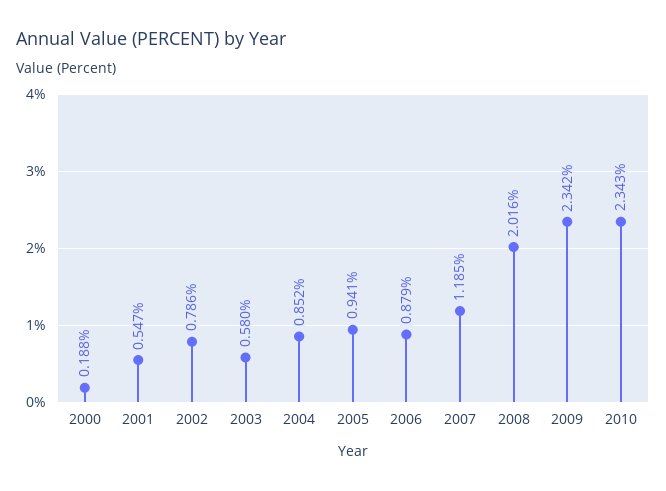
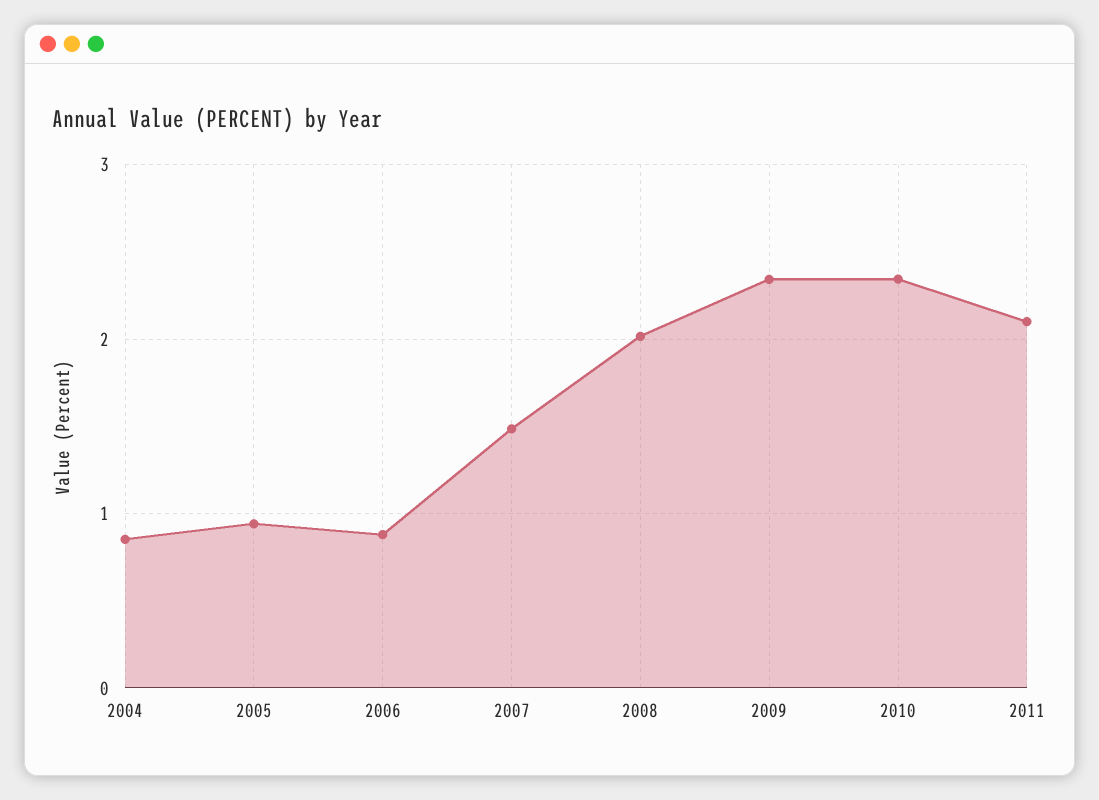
2000: 0.188 -> none
2001: 0.547 -> none
2002: 0.786 -> none
2003: 0.58 -> none
2007: 1.185 -> 1.5
2011: none -> 2.1

